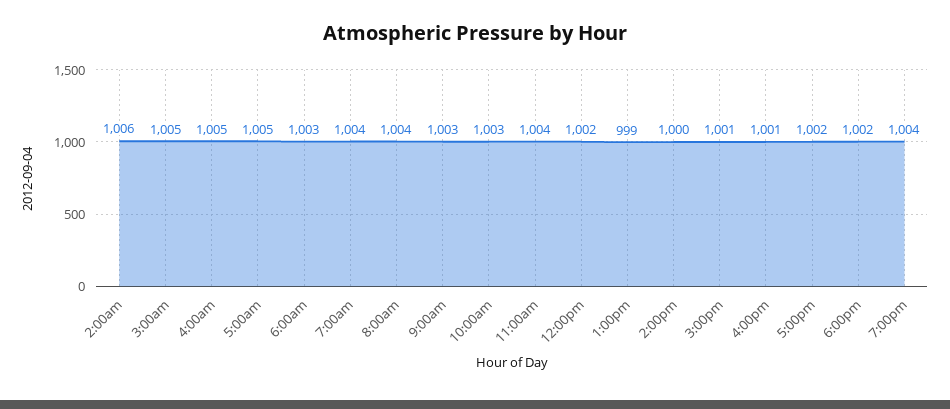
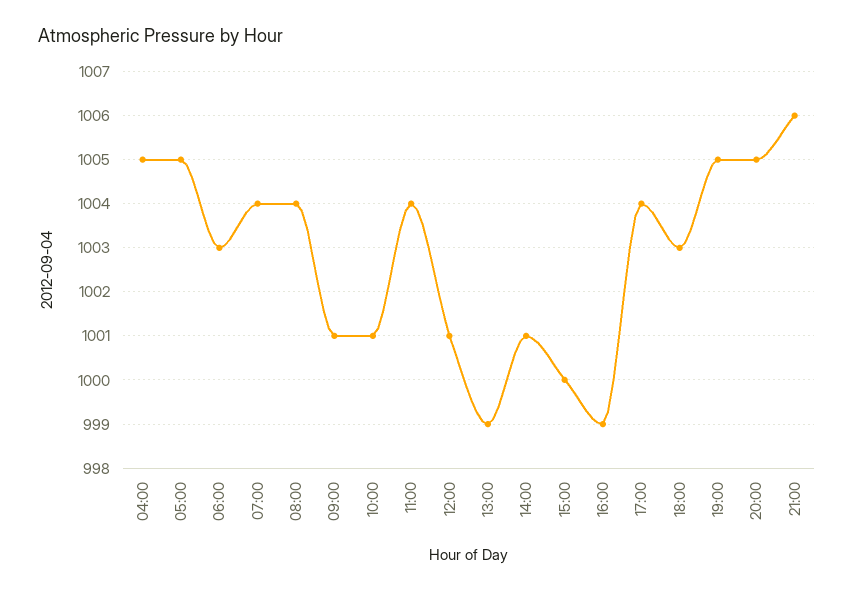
2:00am: 1006 -> none
3:00am: 1005 -> none
9:00am: 1003 -> 1001
10:00am: 1003 -> 1001
12:00pm: 1002 -> 1001
2:00pm: 1000 -> 1001
3:00pm: 1001 -> 1000
4:00pm: 1001 -> 999
5:00pm: 1002 -> 1004
6:00pm: 1002 -> 1003
7:00pm: 1004 -> 1005
20:00: none -> 1005
21:00: none -> 1006

